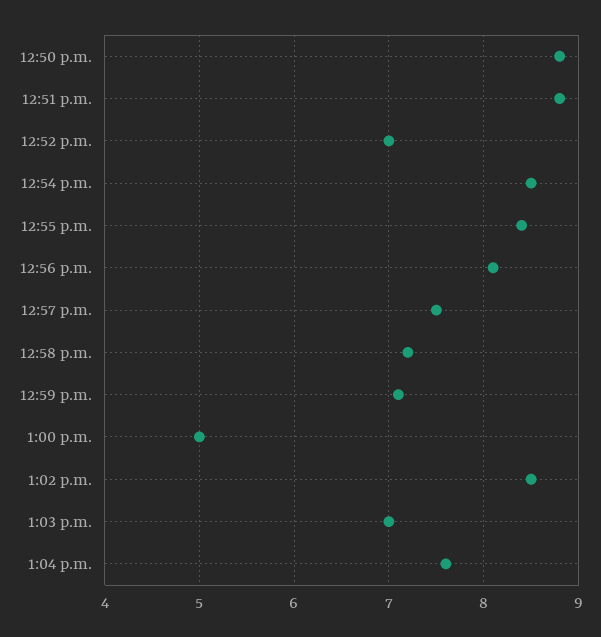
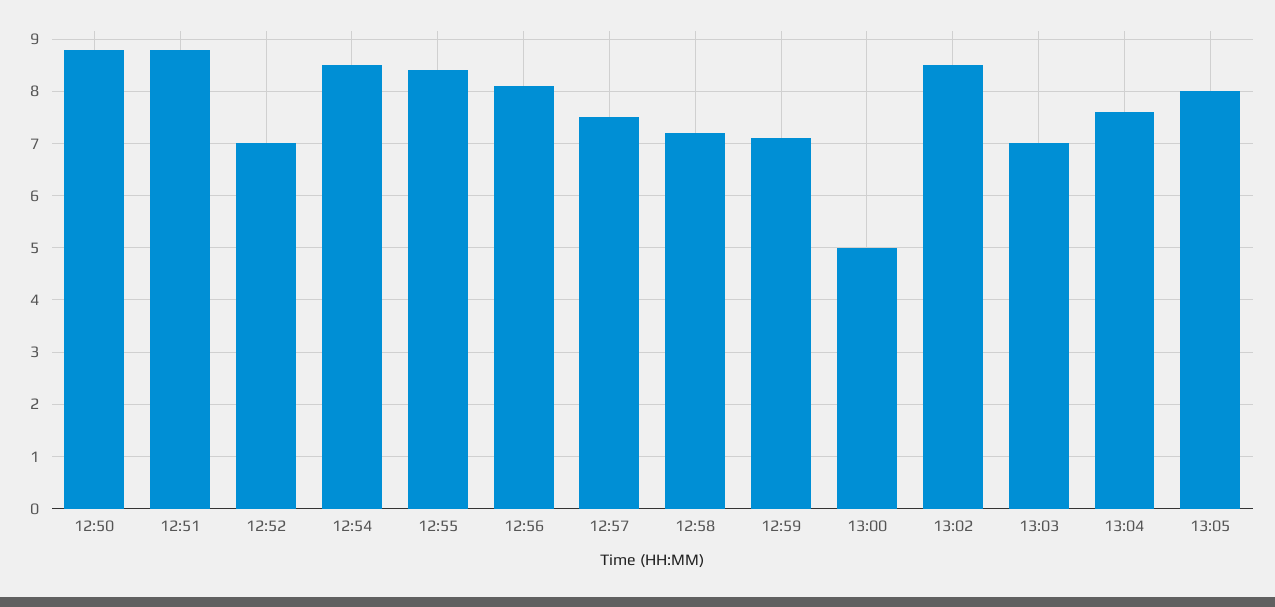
13:05: none -> 8

